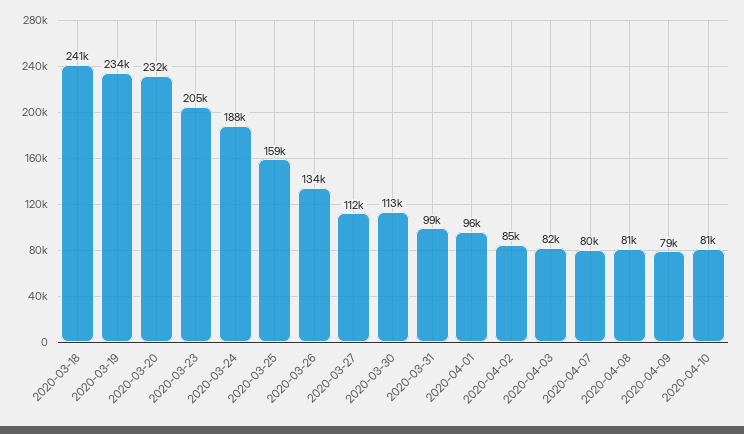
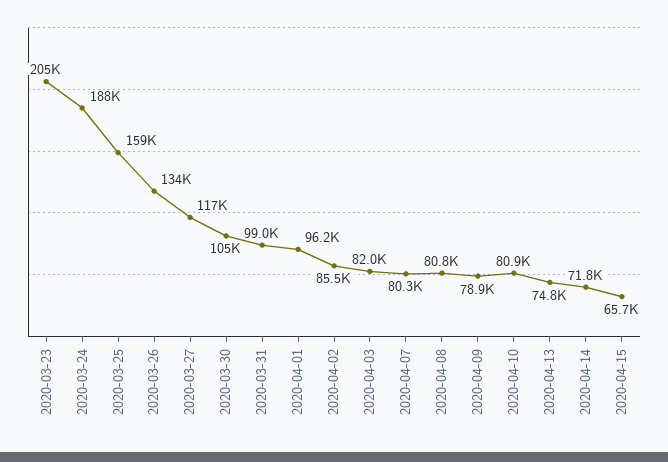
2020-03-18: 241000 -> none
2020-03-19: 234000 -> none
2020-03-20: 232000 -> none
2020-03-27: 112000 -> 117000
2020-03-30: 113000 -> 105000
2020-04-13: none -> 74800
2020-04-14: none -> 71800
2020-04-15: none -> 65700

